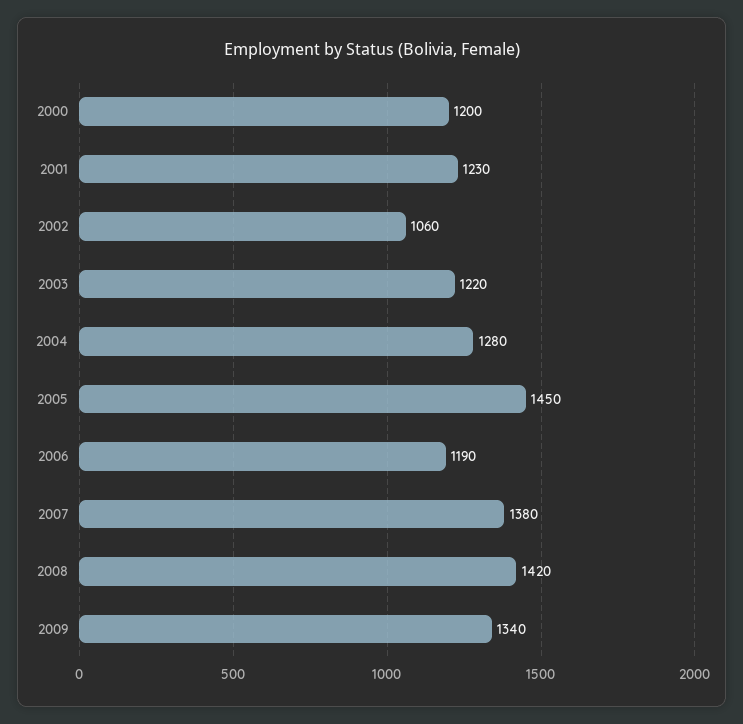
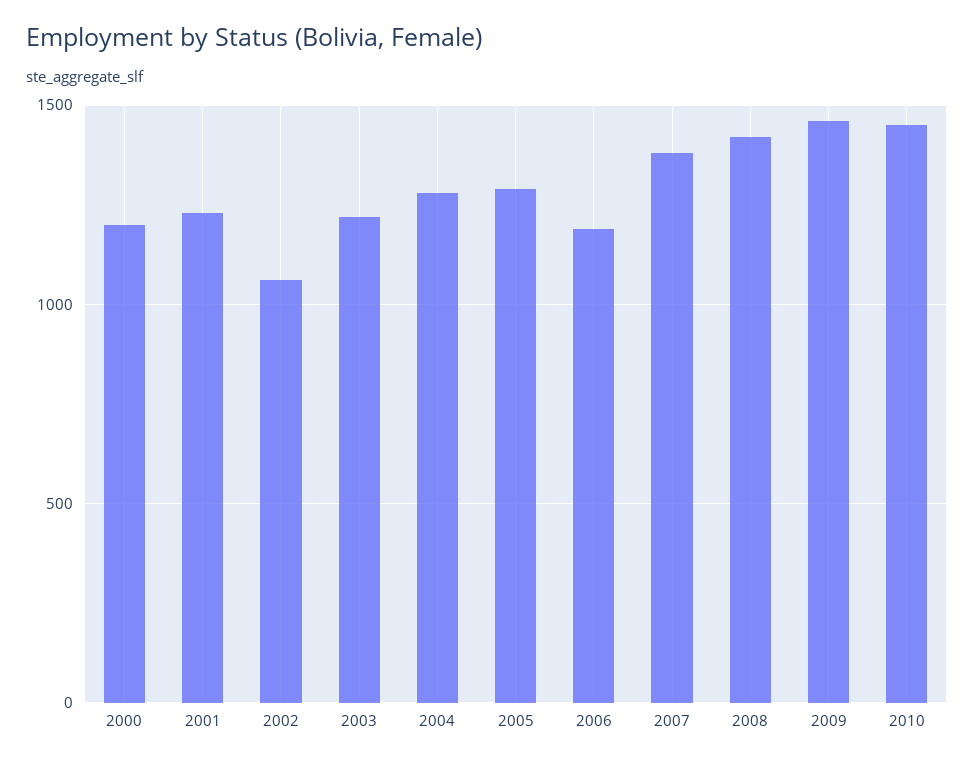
2005: 1450 -> 1300
2009: 1340 -> 1450
2010: none -> 1450

